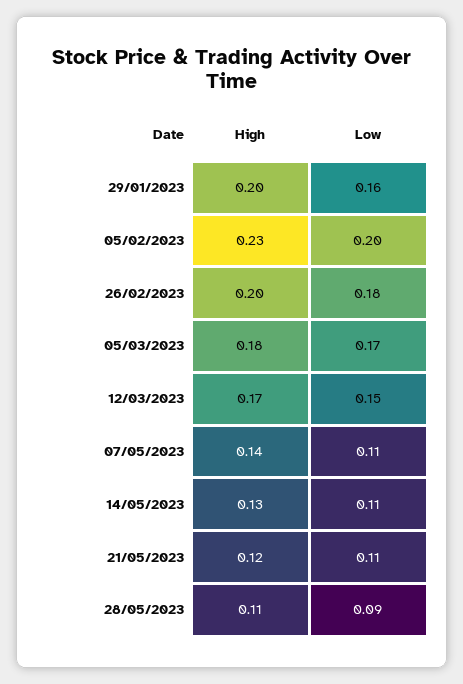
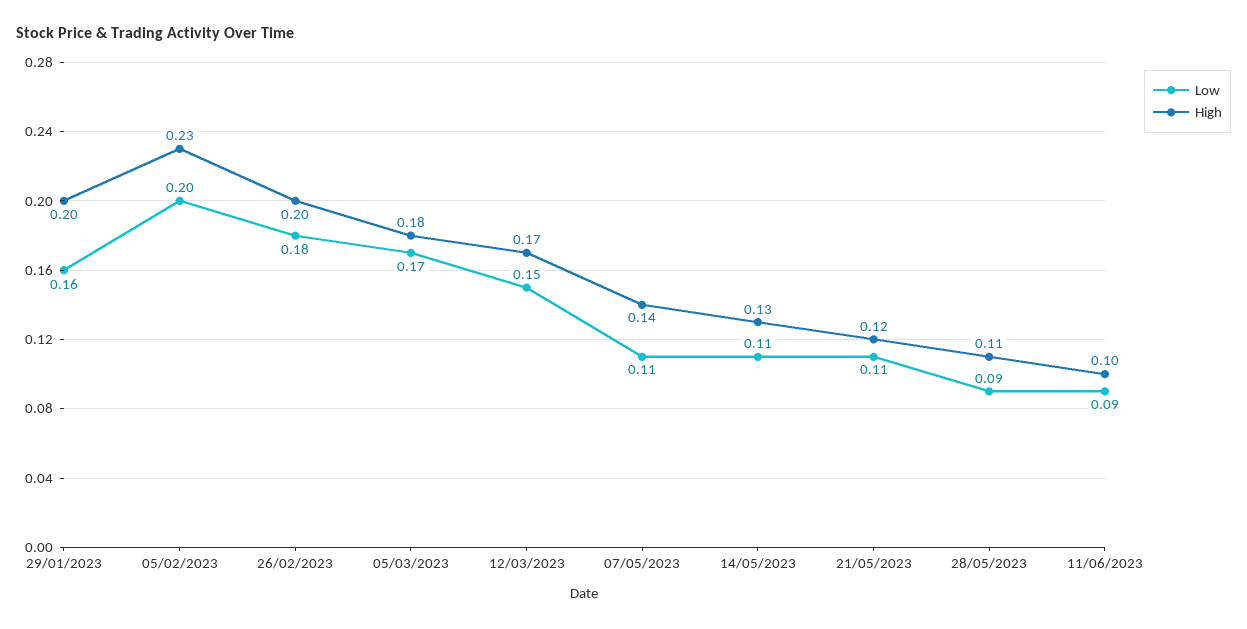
Low, 11/06/2023: none -> 0.09
High, 11/06/2023: none -> 0.1

